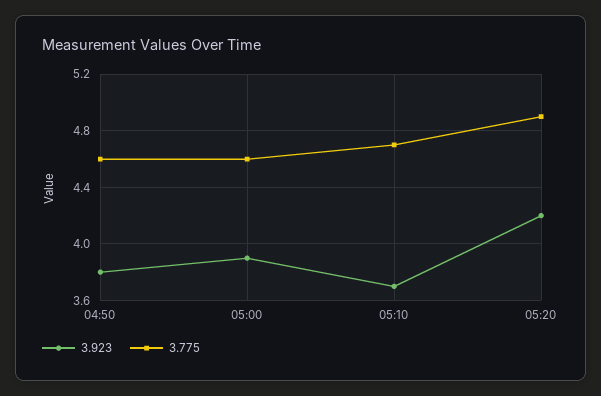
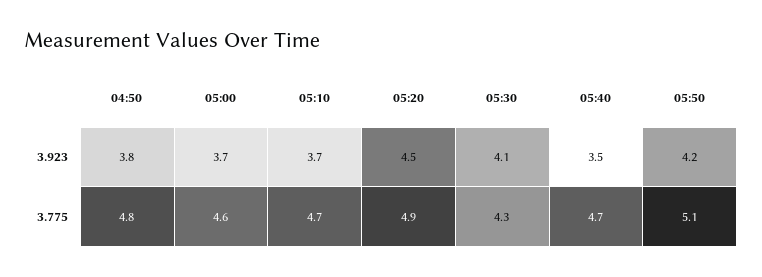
3.775, 04:50: 4.6 -> 4.8
3.923, 05:00: 3.9 -> 3.7
3.923, 05:20: 4.2 -> 4.5
3.923, 05:30: none -> 4.1
3.923, 05:40: none -> 3.5
3.923, 05:50: none -> 4.2
3.775, 05:30: none -> 4.3
3.775, 05:40: none -> 4.7
3.775, 05:50: none -> 5.1

